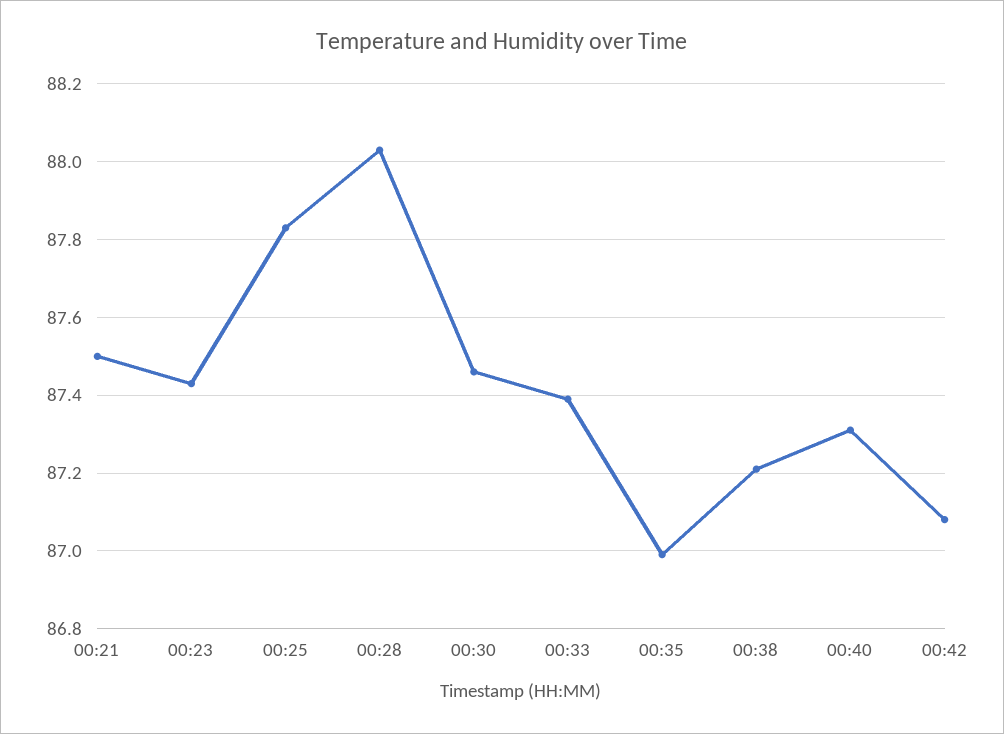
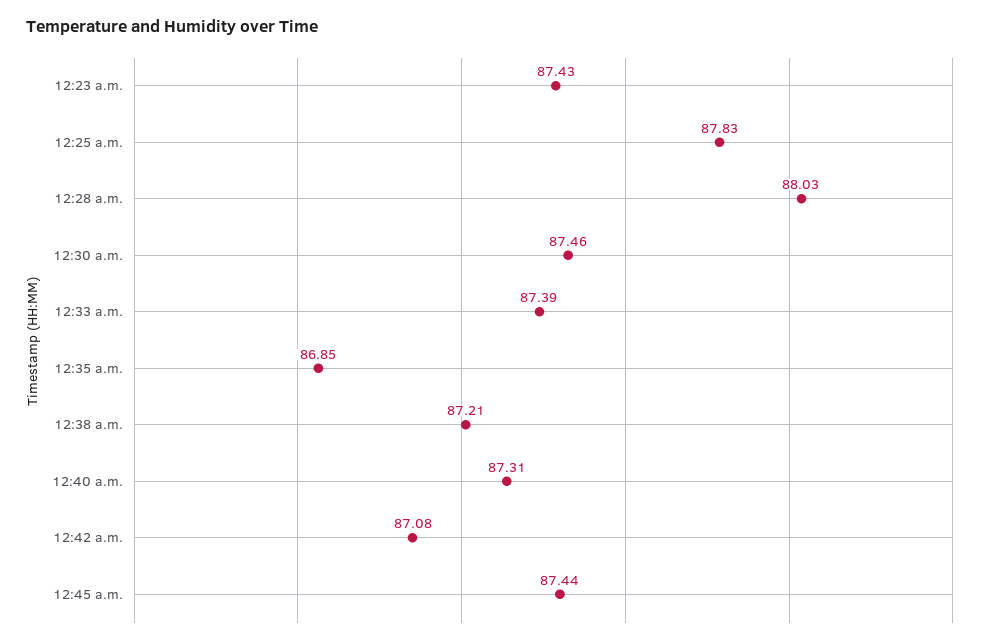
00:21: 87.5 -> none
00:35: 87 -> 86.85
12:45 a.m.: none -> 87.44

